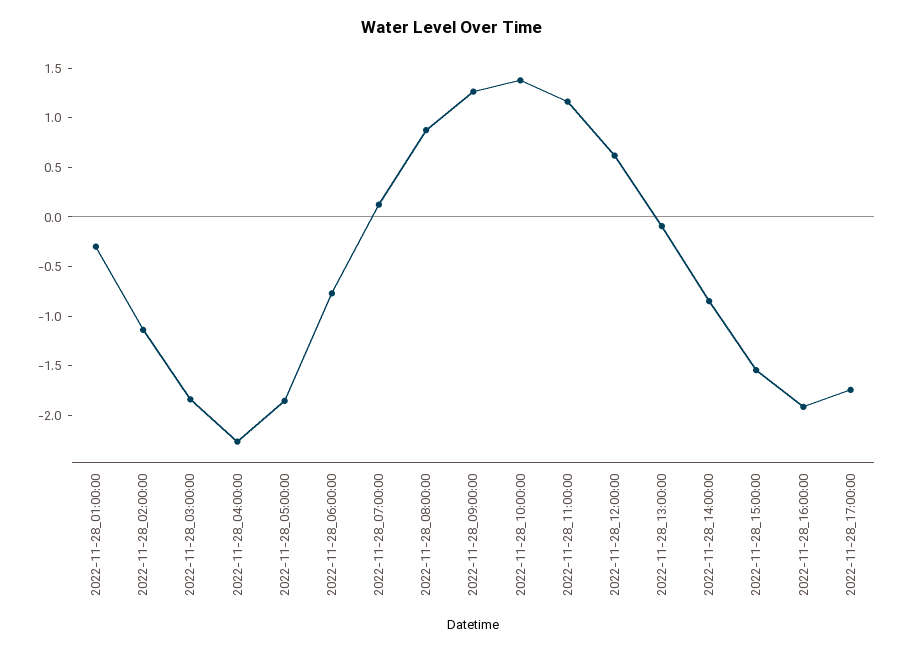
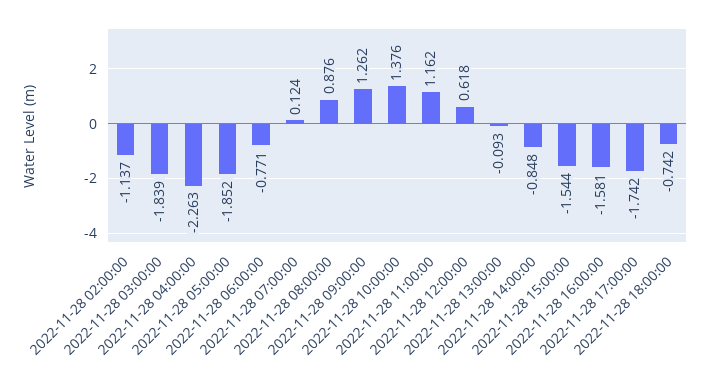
2022-11-28_01:00:00: -0.3 -> none
2022-11-28_16:00:00: -1.9 -> -1.581
2022-11-28 18:00:00: none -> -0.742

